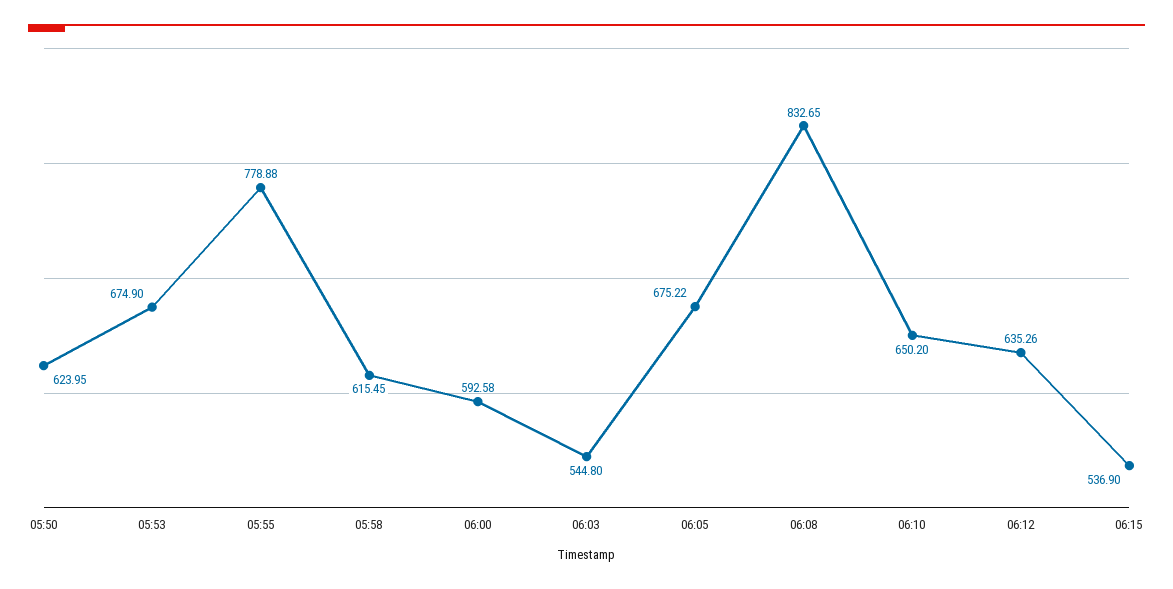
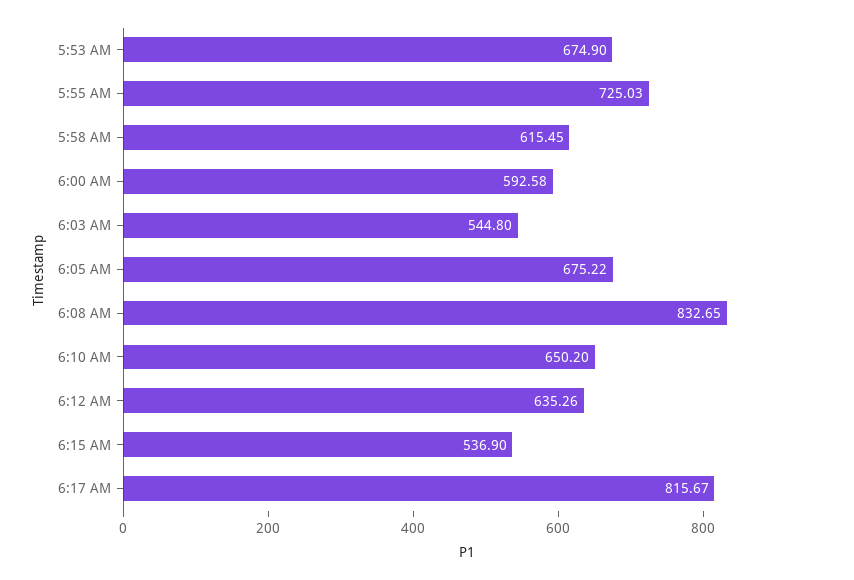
05:50: 623.95 -> none
05:55: 778.88 -> 725.03
6:17 AM: none -> 815.67

